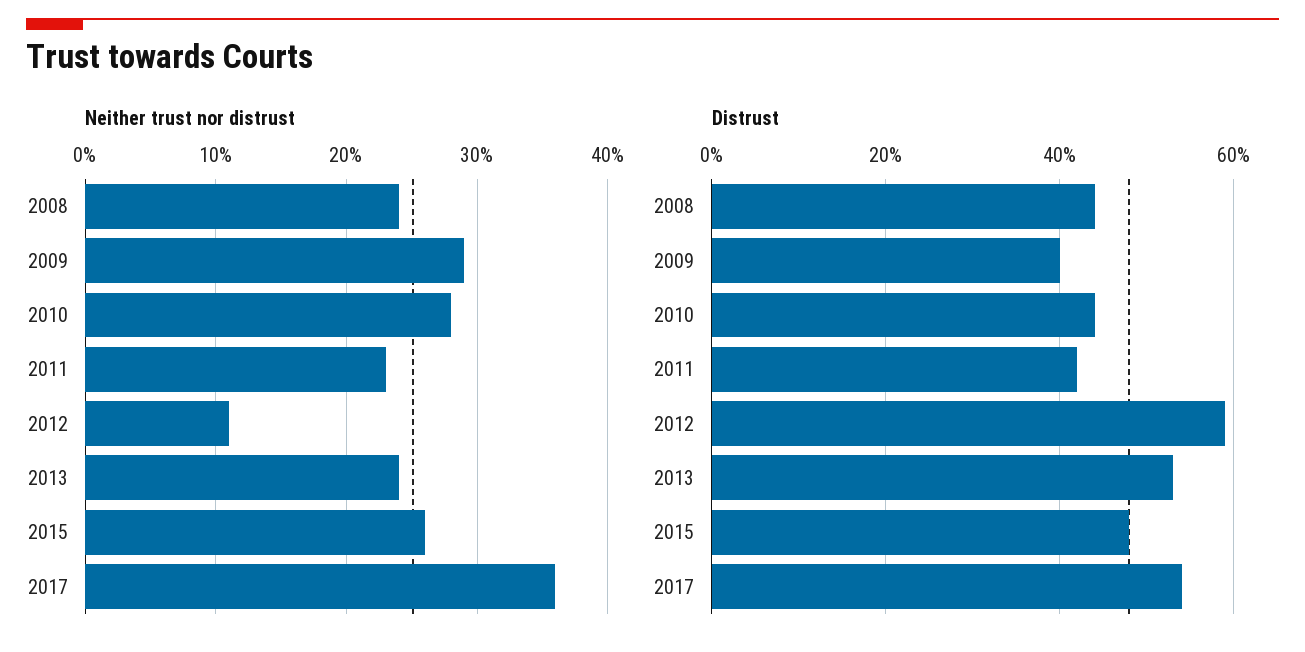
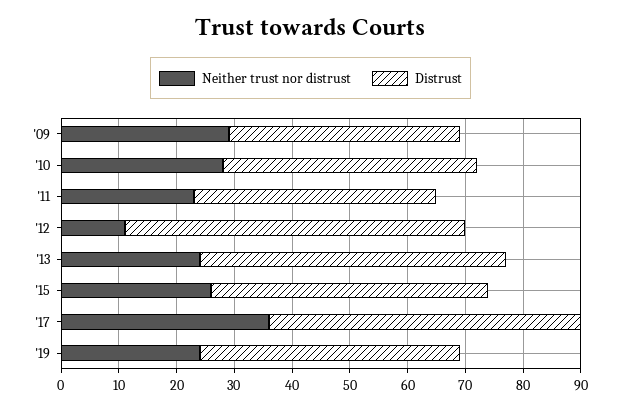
Neither trust nor distrust, 2008: 24 -> none
Distrust, 2008: 45 -> none
Neither trust nor distrust, '19: none -> 25
Distrust, '19: none -> 45

